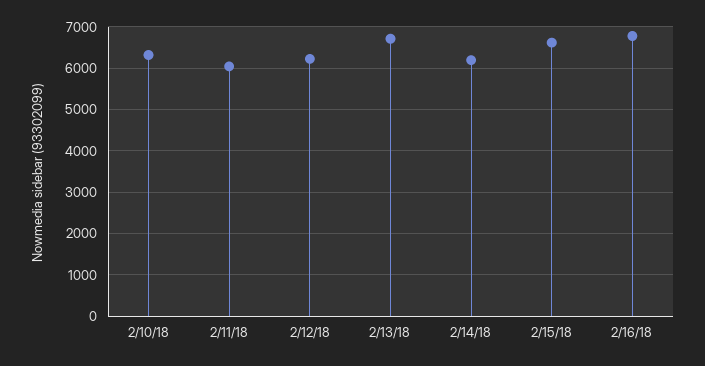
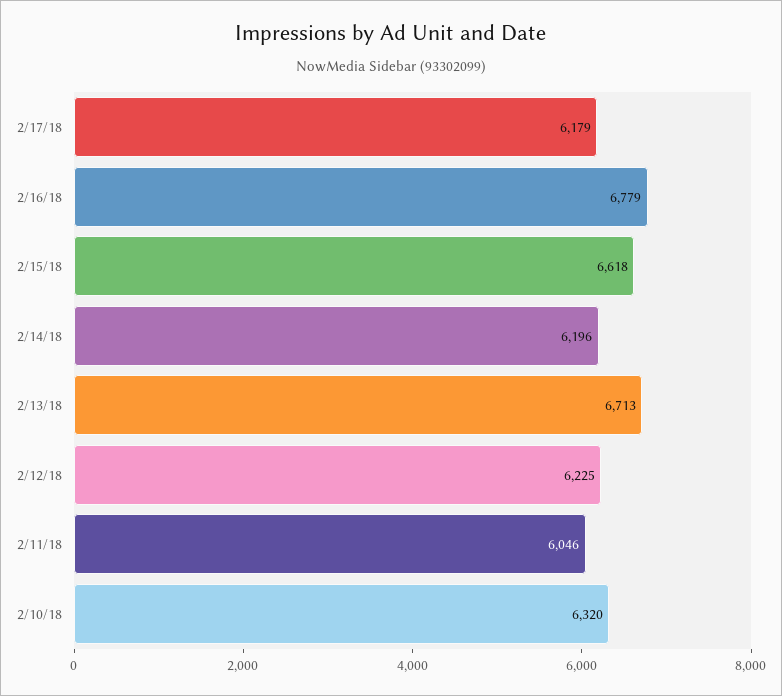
2/17/18: none -> 6179

